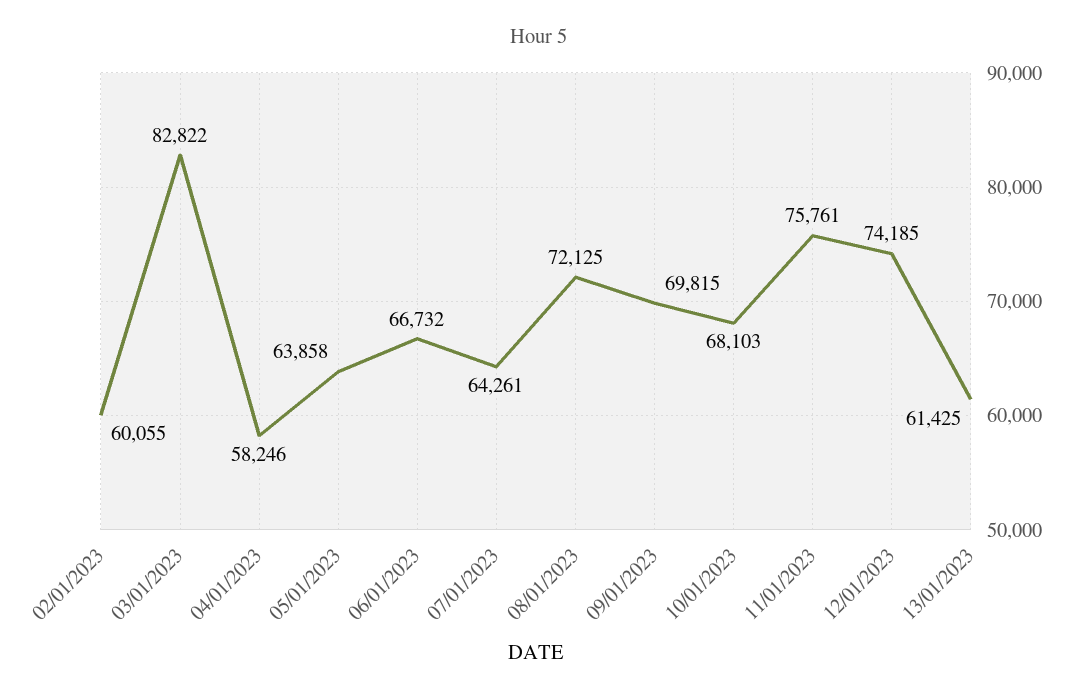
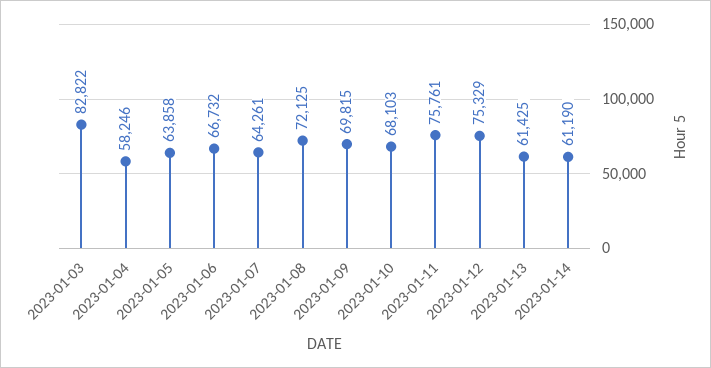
02/01/2023: 60055 -> none
12/01/2023: 74185 -> 75329
2023-01-14: none -> 61190

